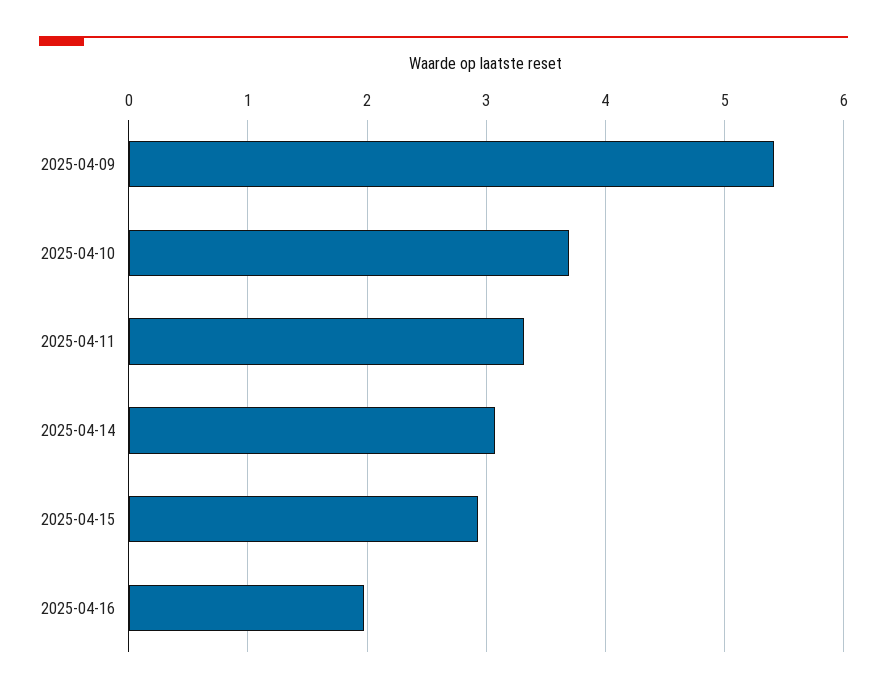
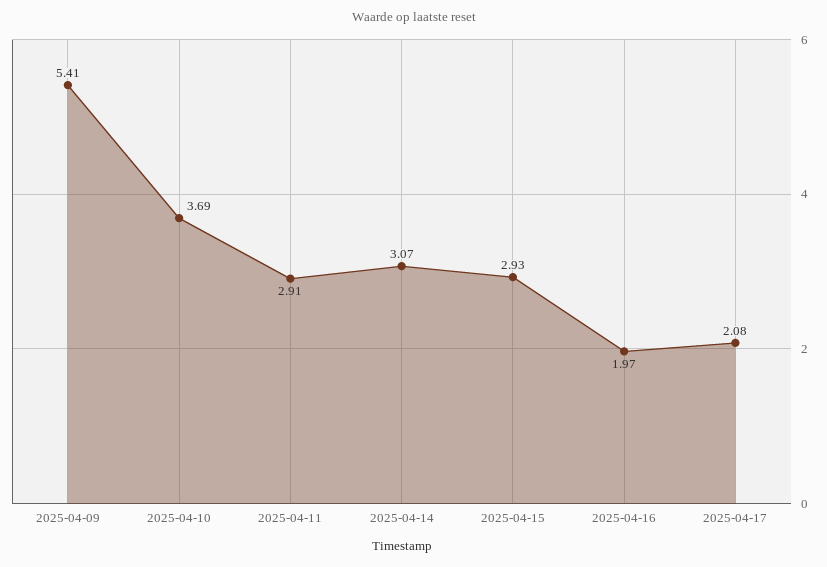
2025-04-11: 3.3 -> 2.91
2025-04-17: none -> 2.08

